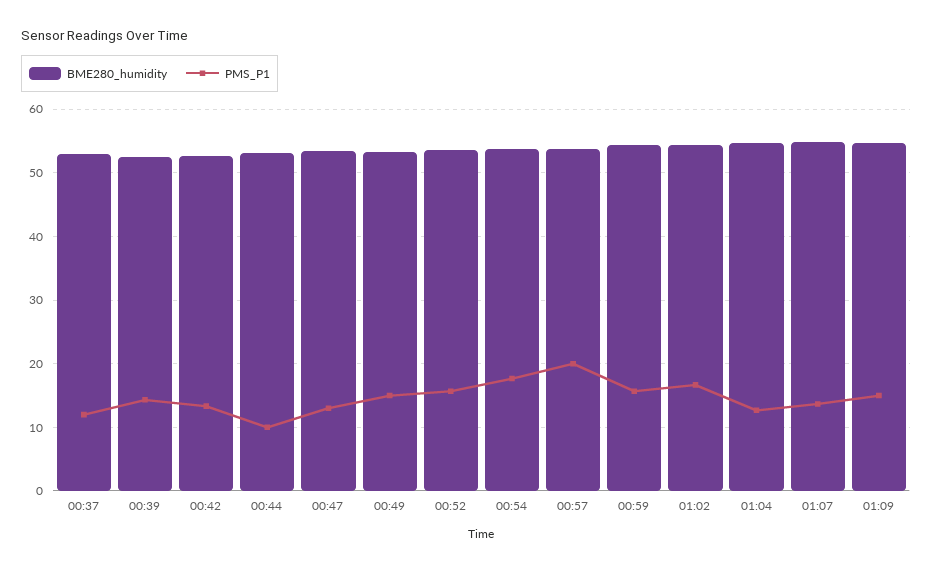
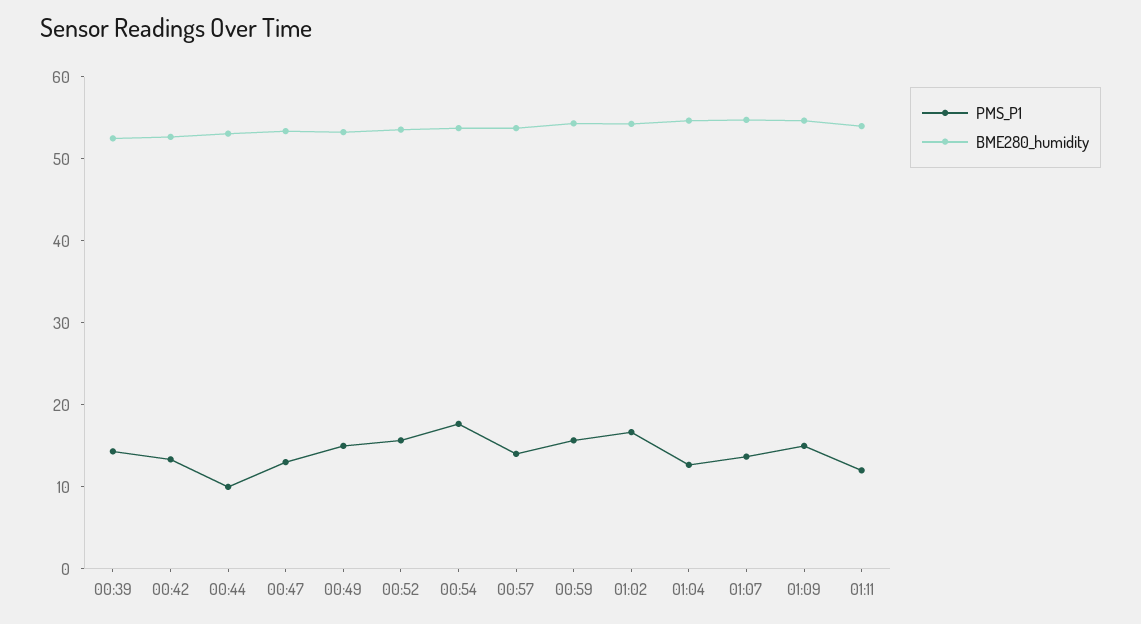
BME280_humidity, 00:37: 53 -> none
PMS_P1, 00:37: 12 -> none
PMS_P1, 00:57: 20 -> 14
PMS_P1, 01:11: none -> 12
BME280_humidity, 01:11: none -> 54

